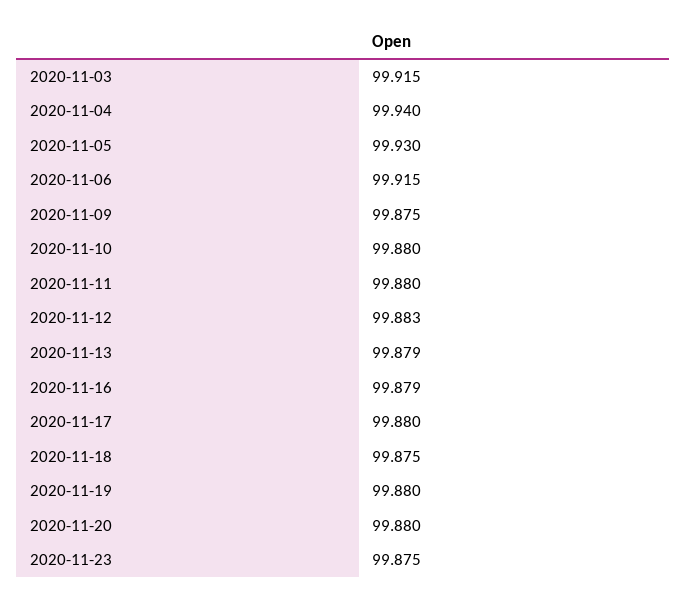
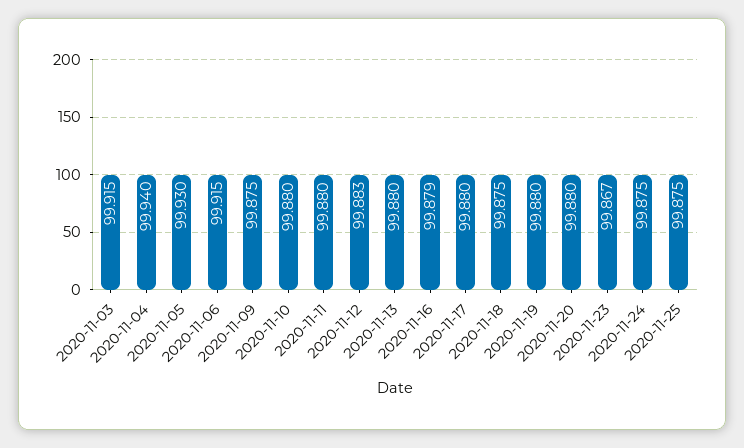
2020-11-13: 99.879 -> 99.88
2020-11-23: 99.875 -> 99.867
2020-11-24: none -> 99.875
2020-11-25: none -> 99.875

